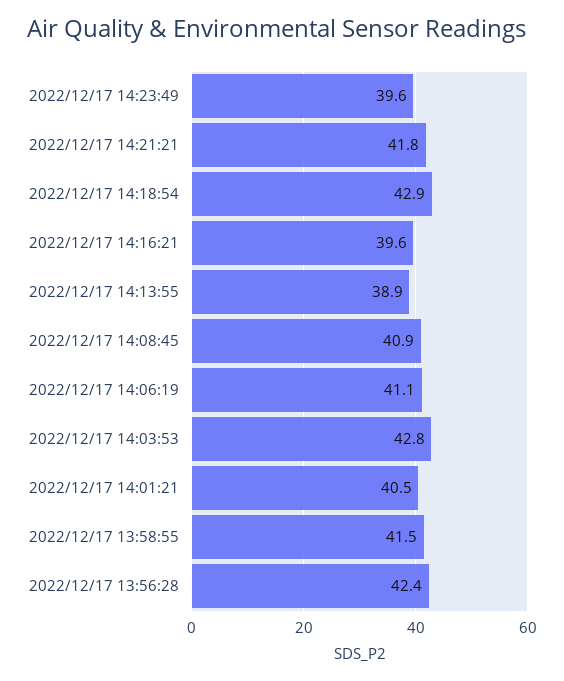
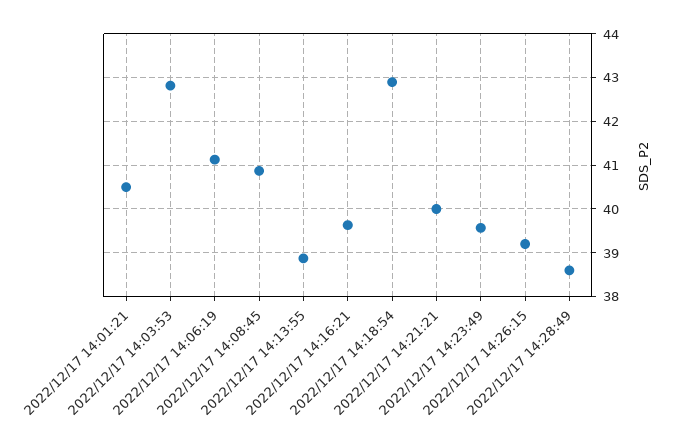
2022/12/17 14:21:21: 41.8 -> 40
2022/12/17 13:58:55: 41.5 -> none
2022/12/17 13:56:28: 42.4 -> none
2022/12/17 14:26:15: none -> 39.2
2022/12/17 14:28:49: none -> 38.6

